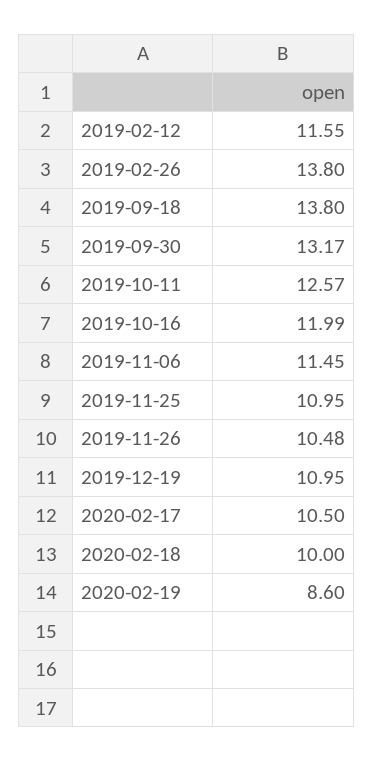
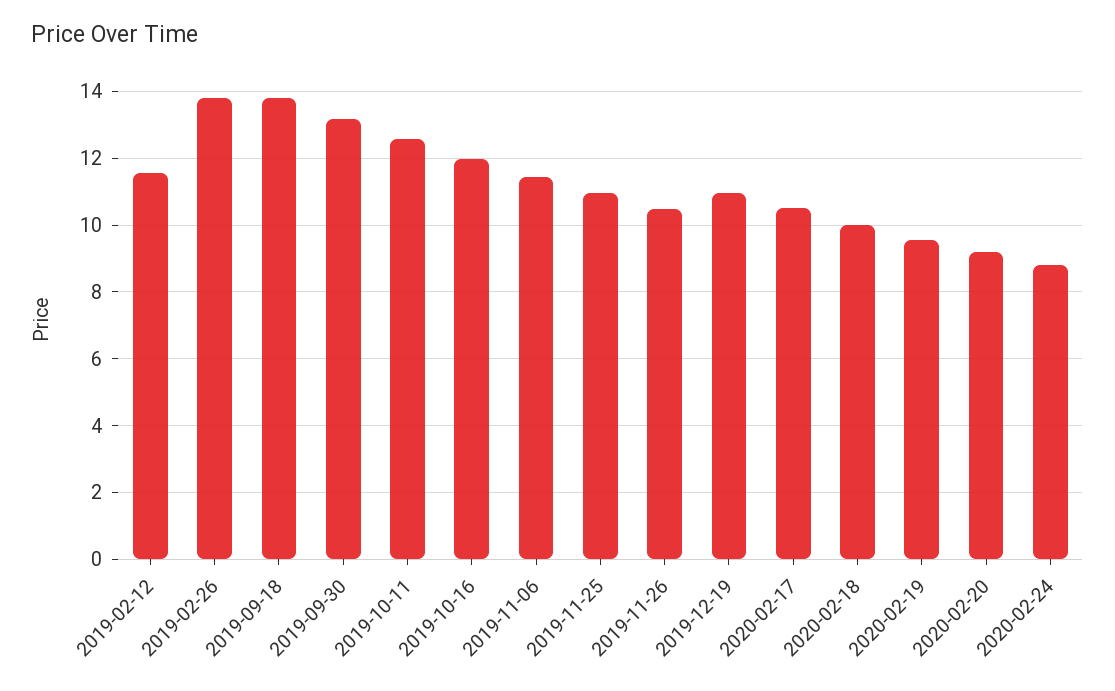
2020-02-19: 8.6 -> 9.6
2020-02-20: none -> 9.2
2020-02-24: none -> 8.8

